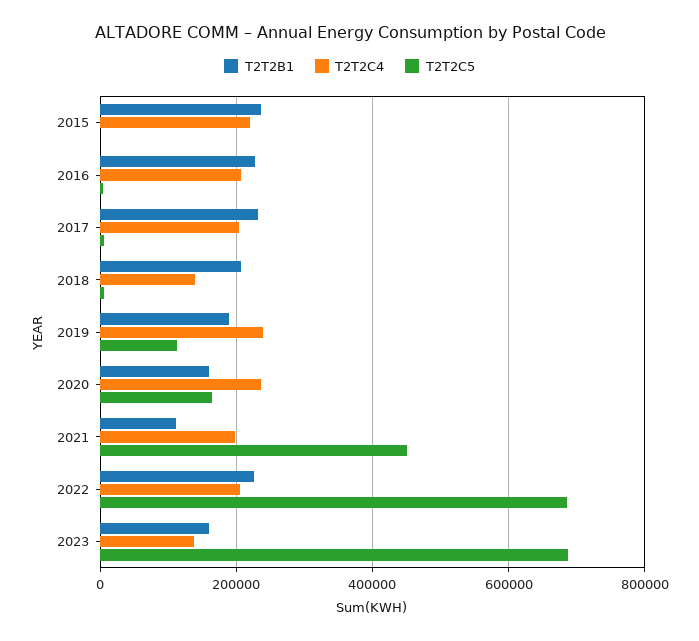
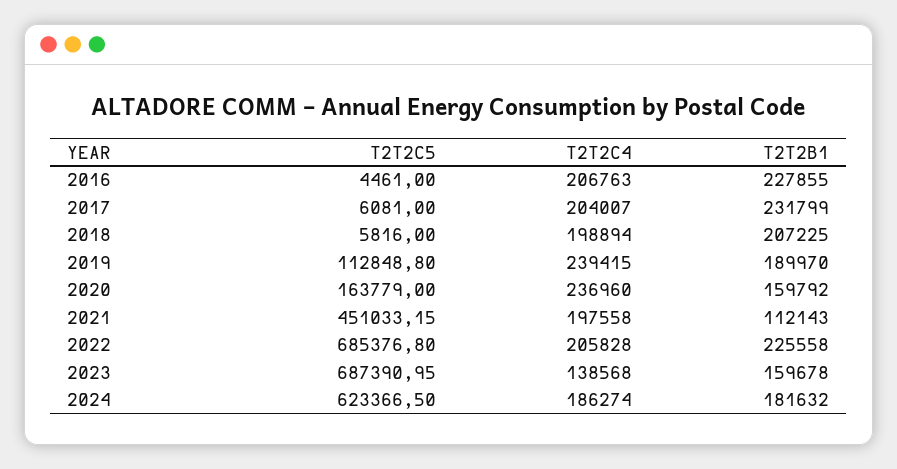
T2T2B1, 2015: 240000 -> none
T2T2C4, 2015: 220000 -> none
T2T2C5, 2015: 0 -> none
T2T2C4, 2018: 140000 -> 198894
T2T2C5, 2024: none -> 623366.5
T2T2C4, 2024: none -> 186274
T2T2B1, 2024: none -> 181632

